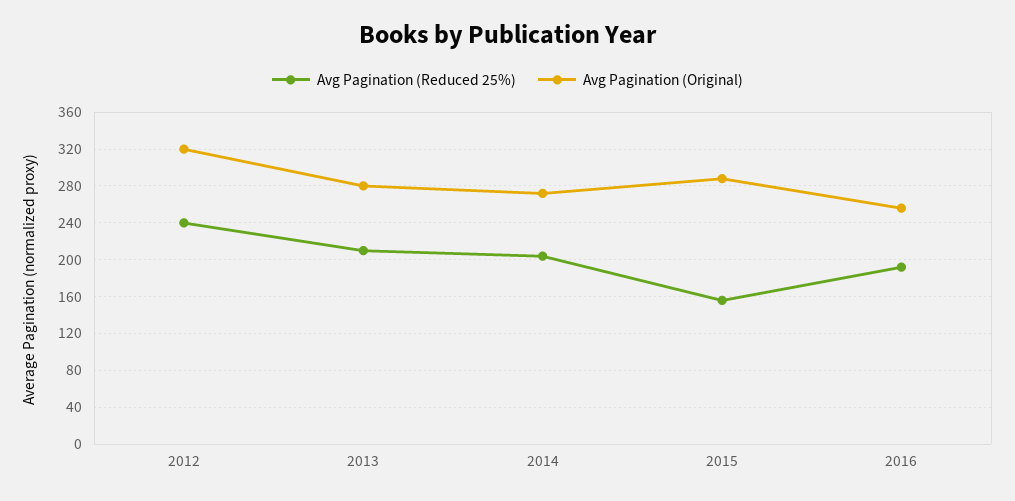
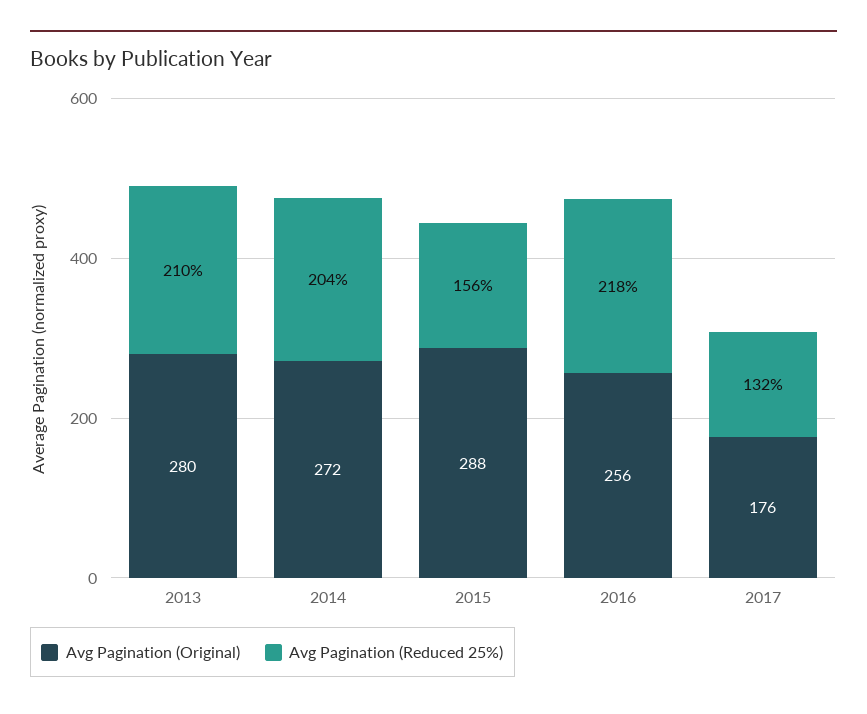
Avg Pagination (Reduced 25%), 2012: 240 -> none
Avg Pagination (Original), 2012: 320 -> none
Avg Pagination (Reduced 25%), 2016: 190 -> 218
Avg Pagination (Original), 2017: none -> 176
Avg Pagination (Reduced 25%), 2017: none -> 132

